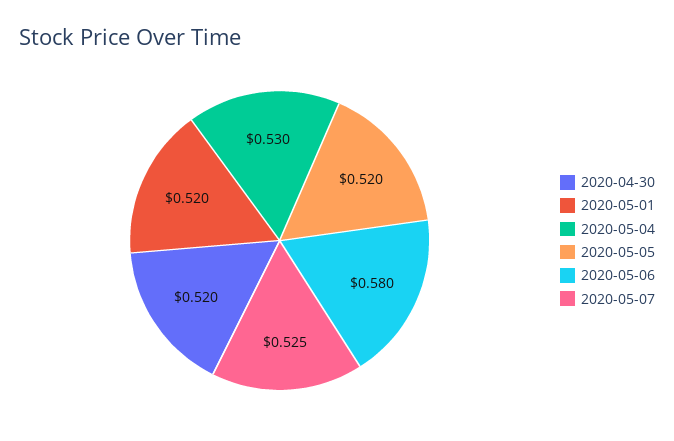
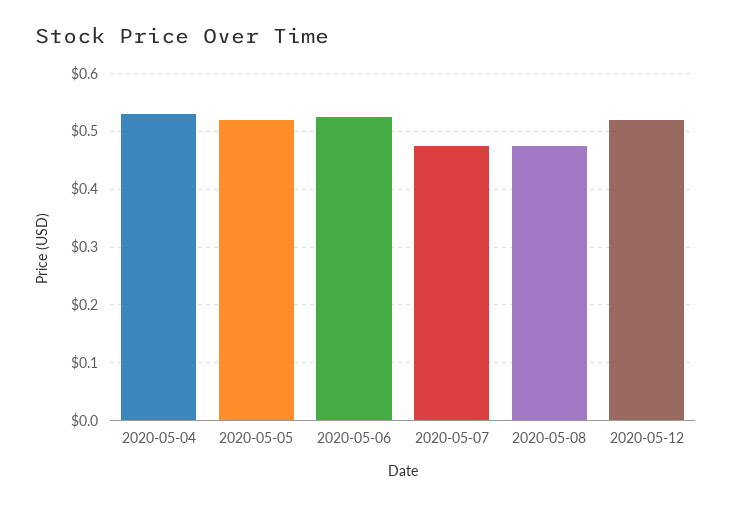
2020-04-30: 0.52 -> none
2020-05-01: 0.52 -> none
2020-05-06: 0.58 -> 0.52
2020-05-07: 0.525 -> 0.48
2020-05-08: none -> 0.48
2020-05-12: none -> 0.52

